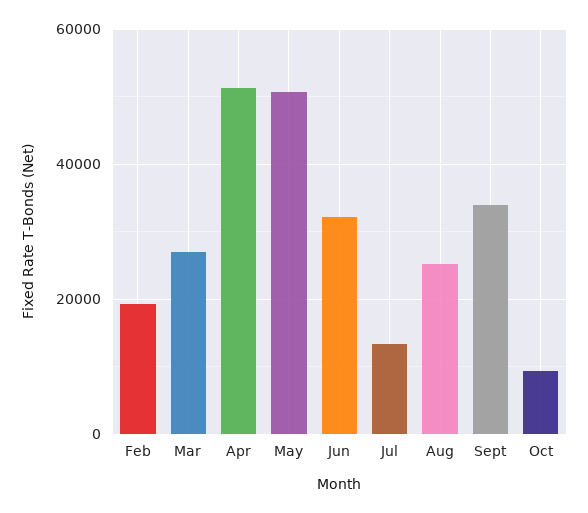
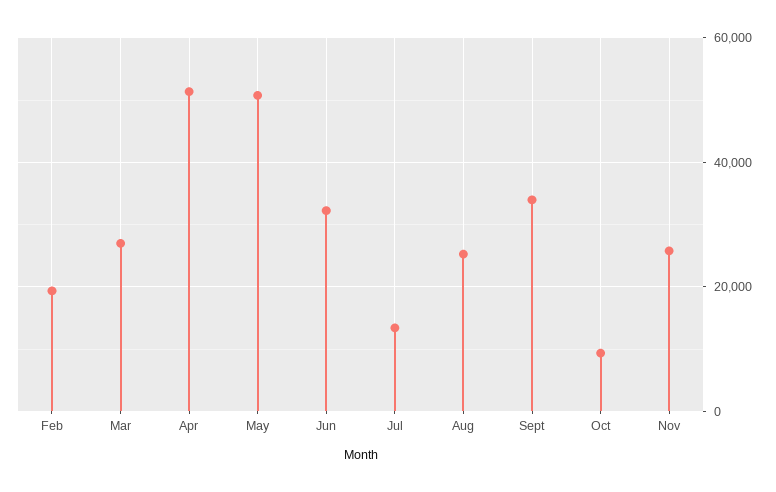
Nov: none -> 26000

